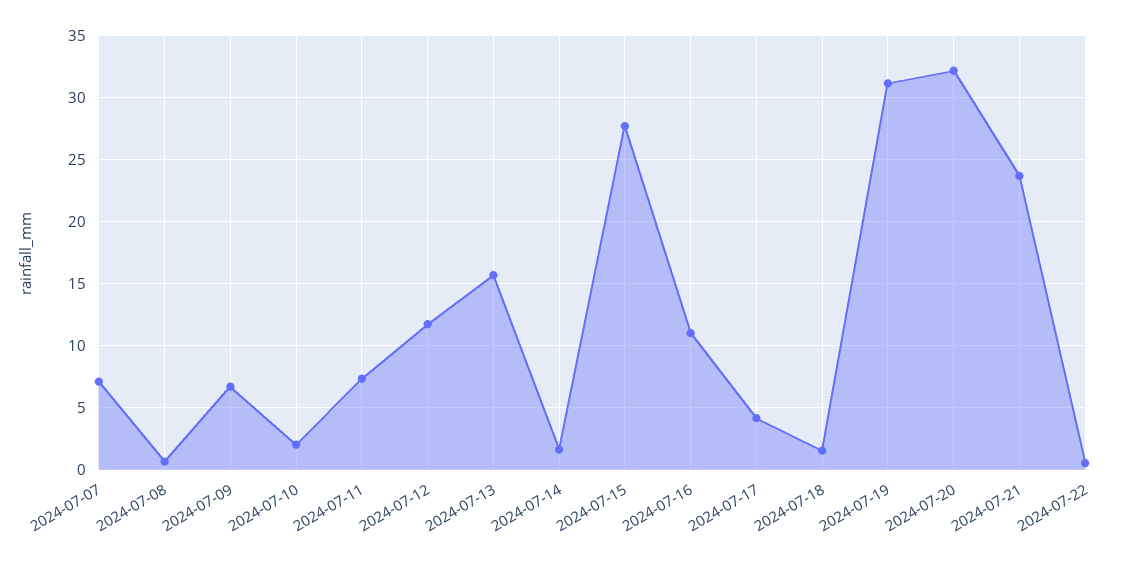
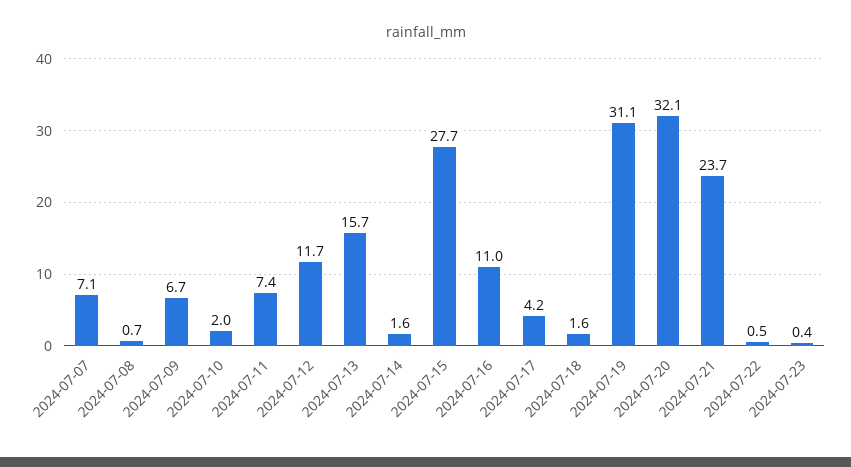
2024-07-23: none -> 0.4

